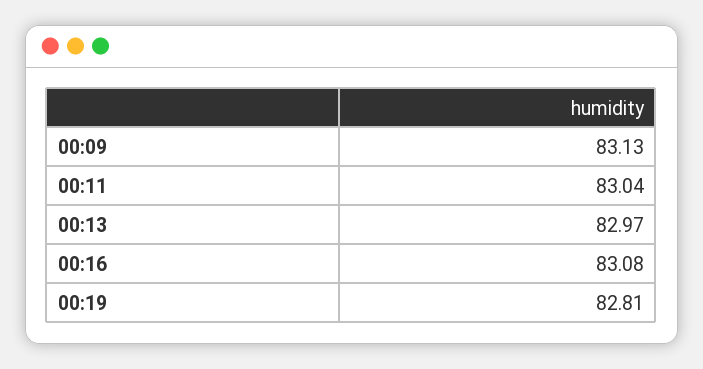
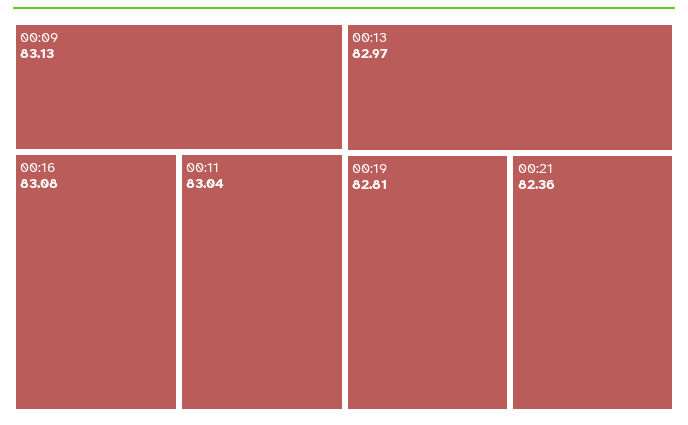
00:21: none -> 82.36

